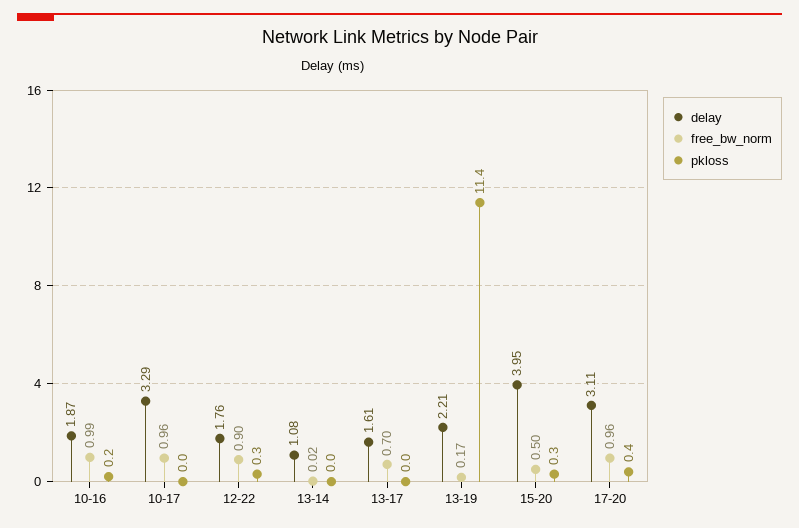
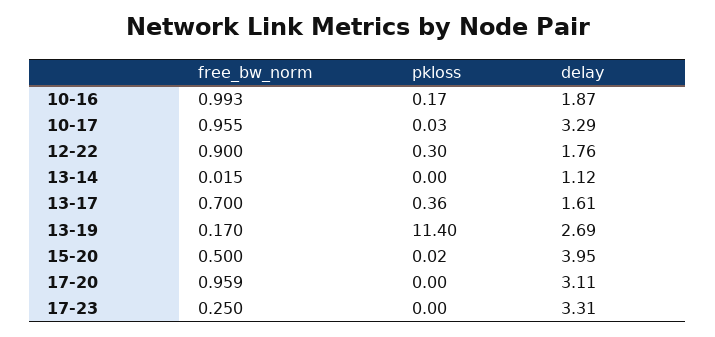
delay, 13-14: 1.08 -> 1.12
pkloss, 13-17: 0 -> 0.36
delay, 13-19: 2.21 -> 2.69
pkloss, 15-20: 0.3 -> 0.02
pkloss, 17-20: 0.4 -> 0
free_bw_norm, 17-23: none -> 0.25
pkloss, 17-23: none -> 0
delay, 17-23: none -> 3.31

